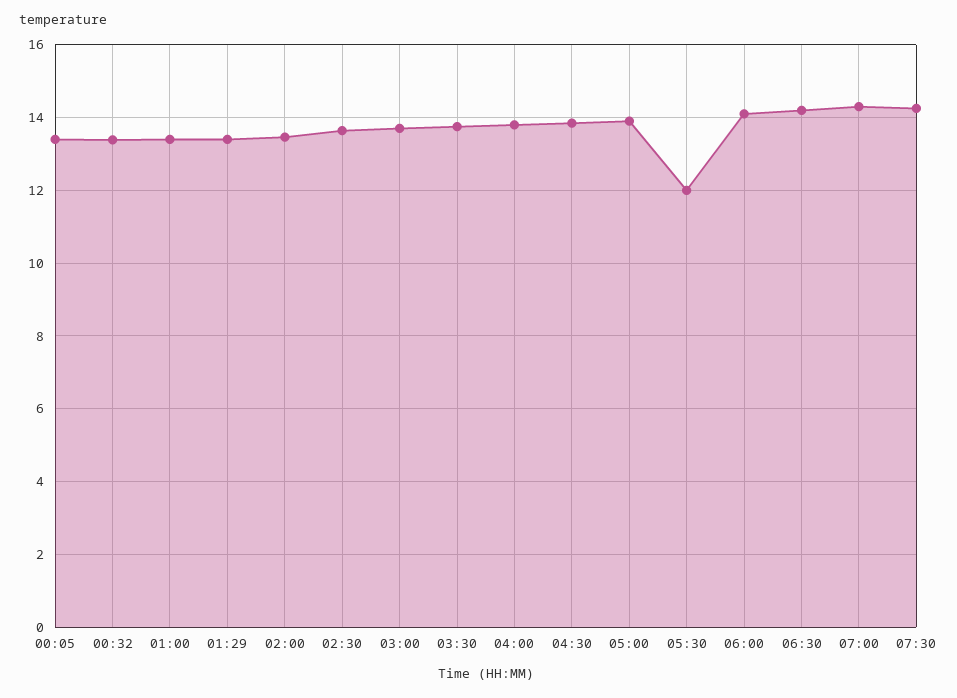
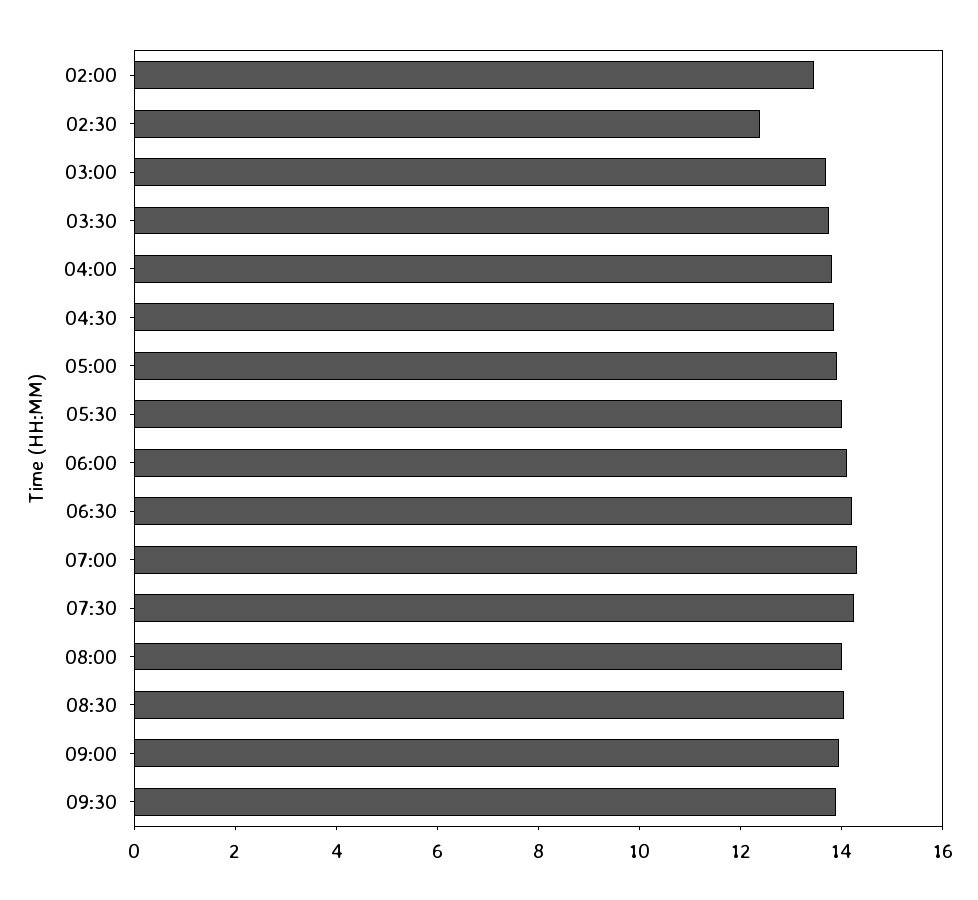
00:05: 13.4 -> none
00:32: 13.4 -> none
01:00: 13.4 -> none
01:29: 13.4 -> none
02:30: 13.6 -> 12.5
05:30: 12 -> 14
08:00: none -> 14
08:30: none -> 14
09:00: none -> 14
09:30: none -> 14

